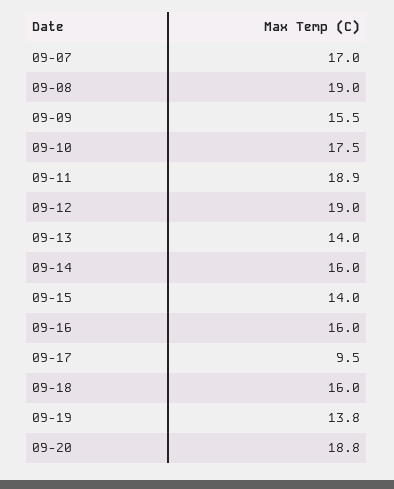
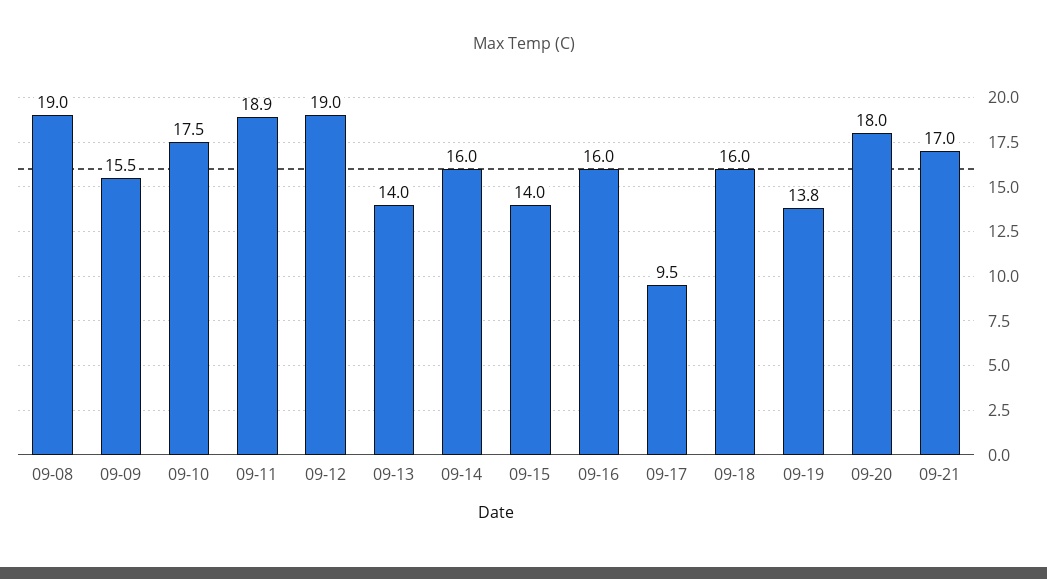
09-07: 17 -> none
09-20: 18.8 -> 18
09-21: none -> 17

